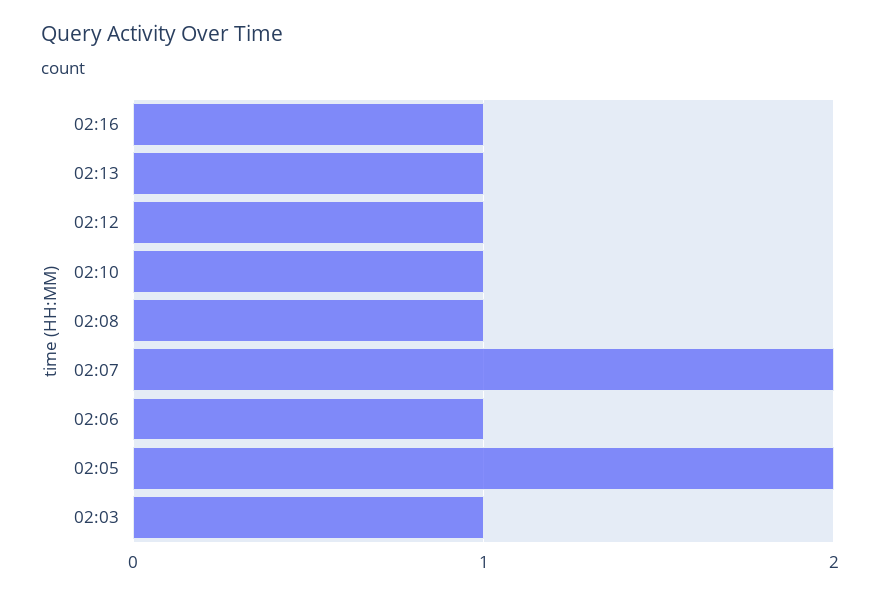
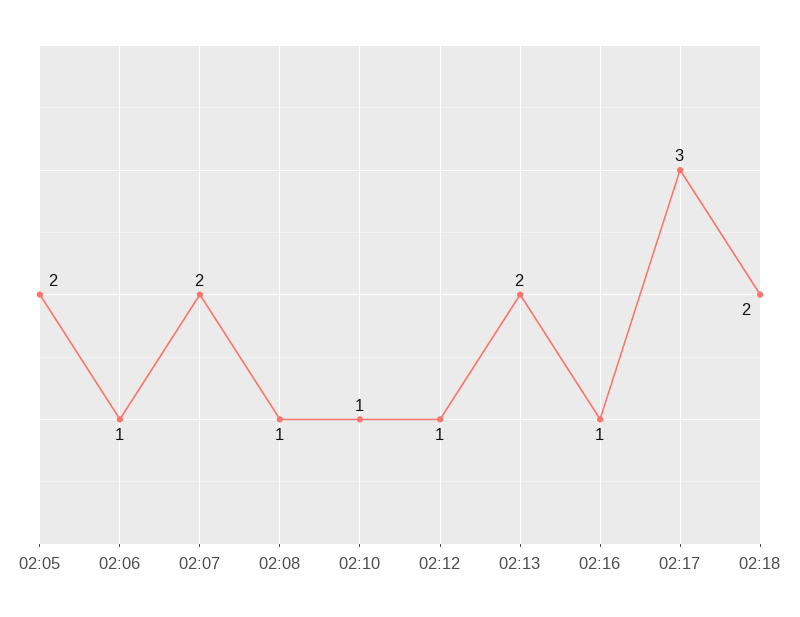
02:13: 1 -> 2
02:03: 1 -> none
02:17: none -> 3
02:18: none -> 2

